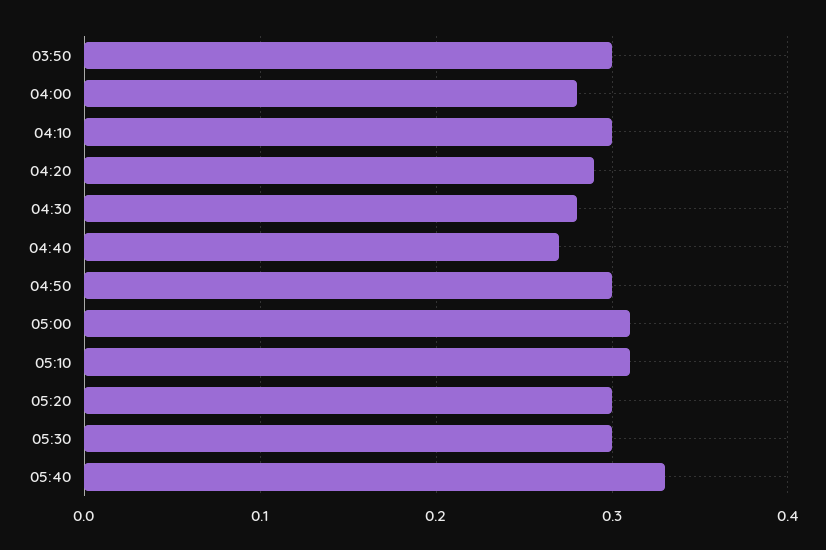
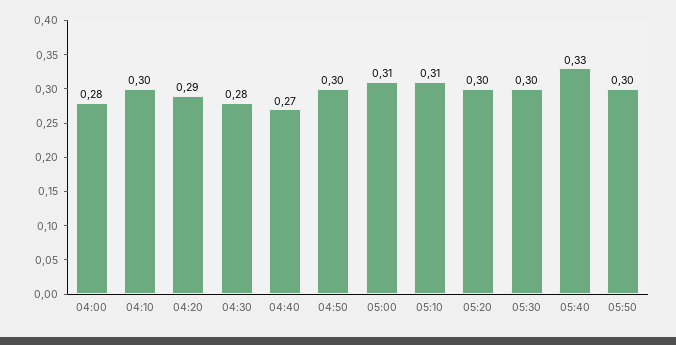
03:50: 0.3 -> none
05:50: none -> 0.3

